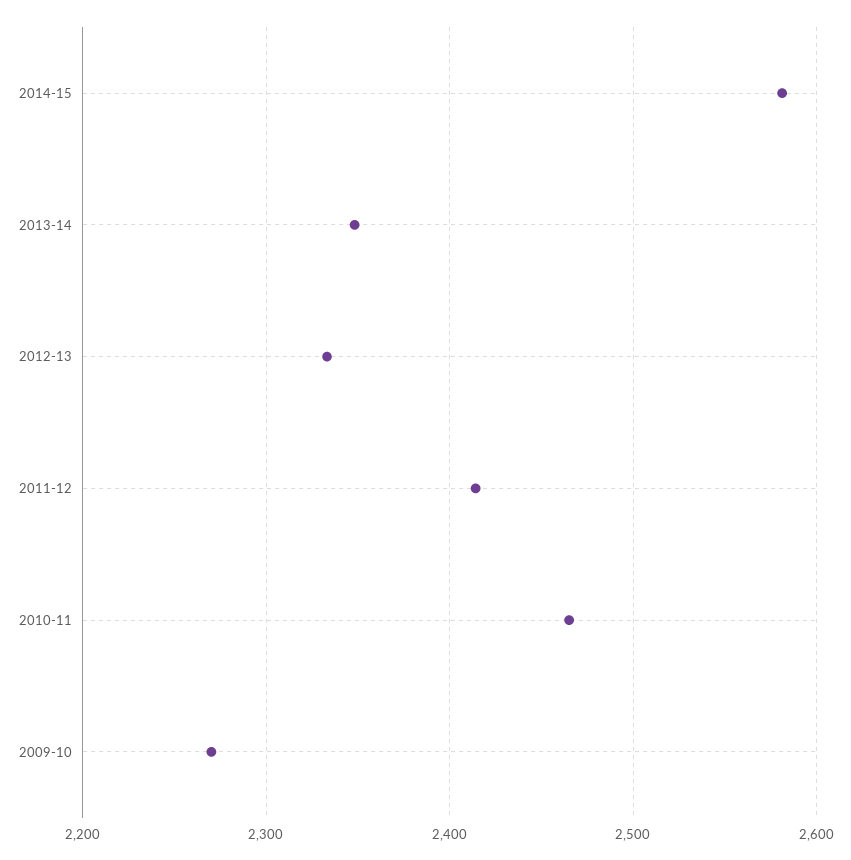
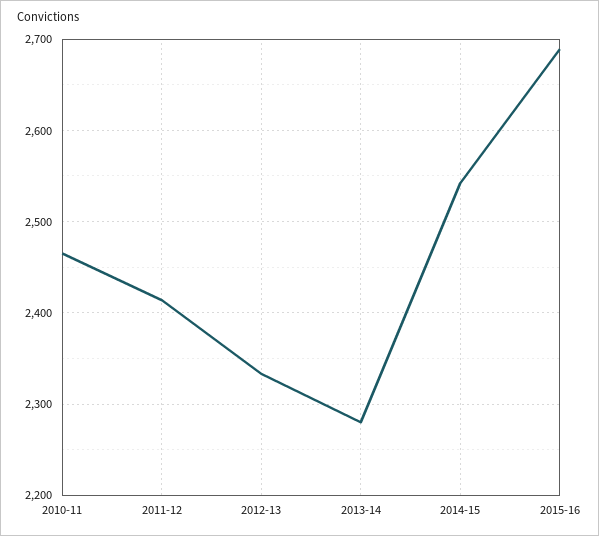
2014-15: 2580 -> 2540
2013-14: 2350 -> 2280
2009-10: 2270 -> none
2015-16: none -> 2690

